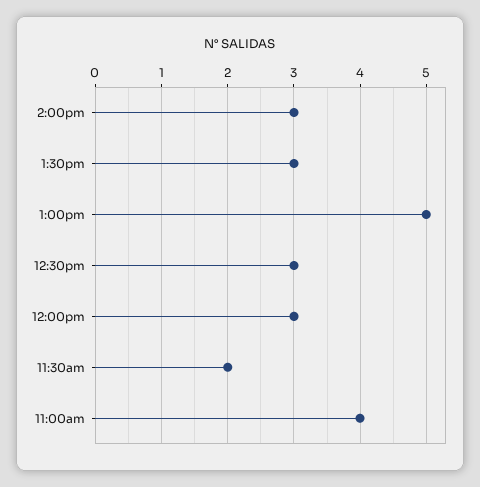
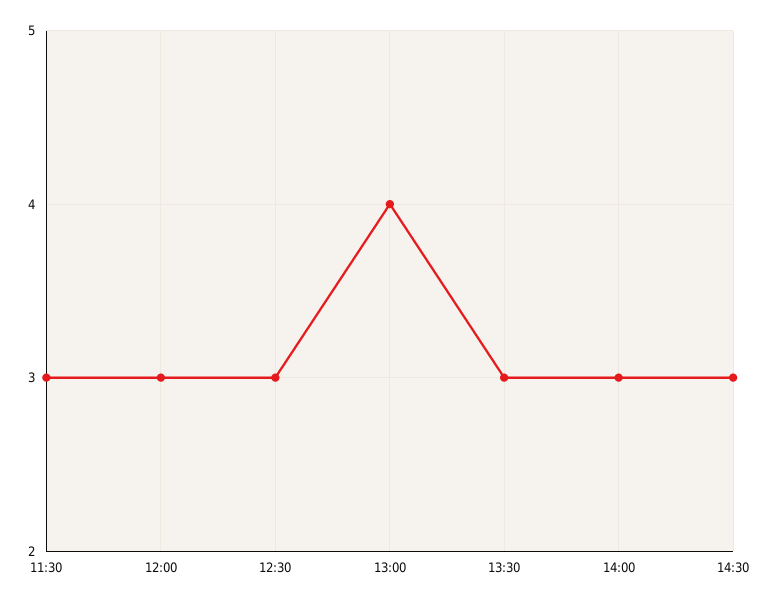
1:00pm: 5 -> 4
11:30am: 2 -> 3
11:00am: 4 -> none
14:30: none -> 3

